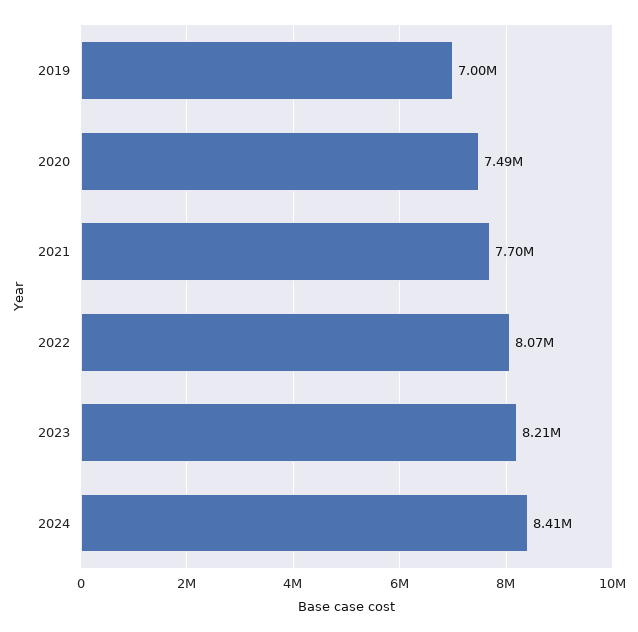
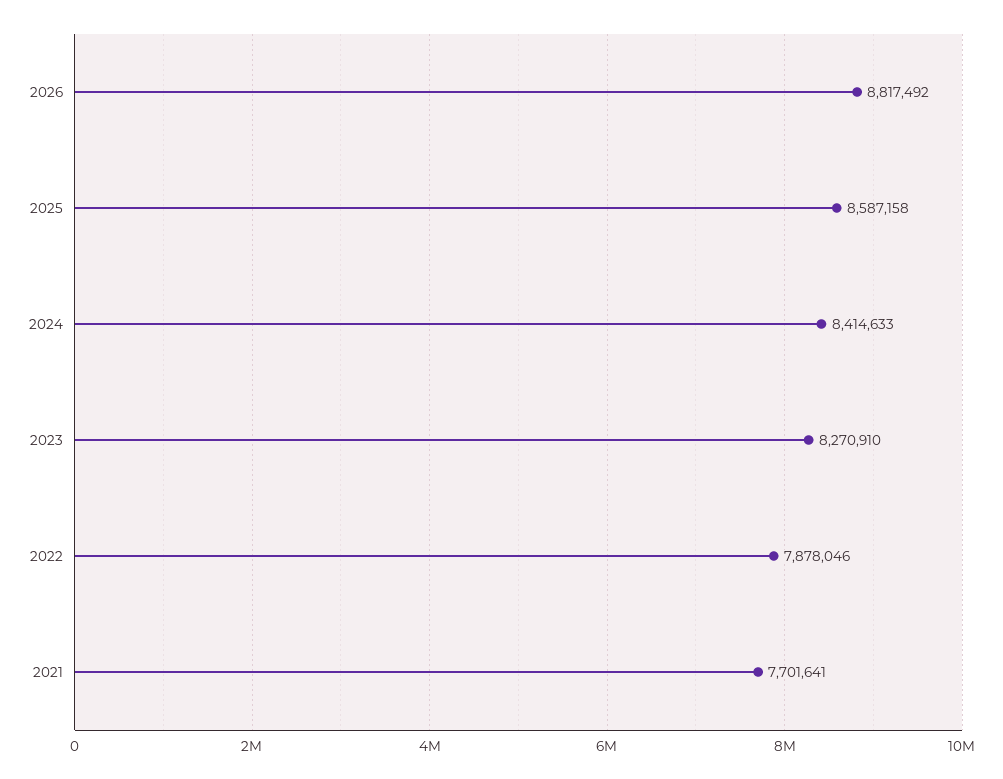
2019: 7000000 -> none
2020: 7490000 -> none
2022: 8070000 -> 7878046
2023: 8210000 -> 8270910
2026: none -> 8817492
2025: none -> 8587158

